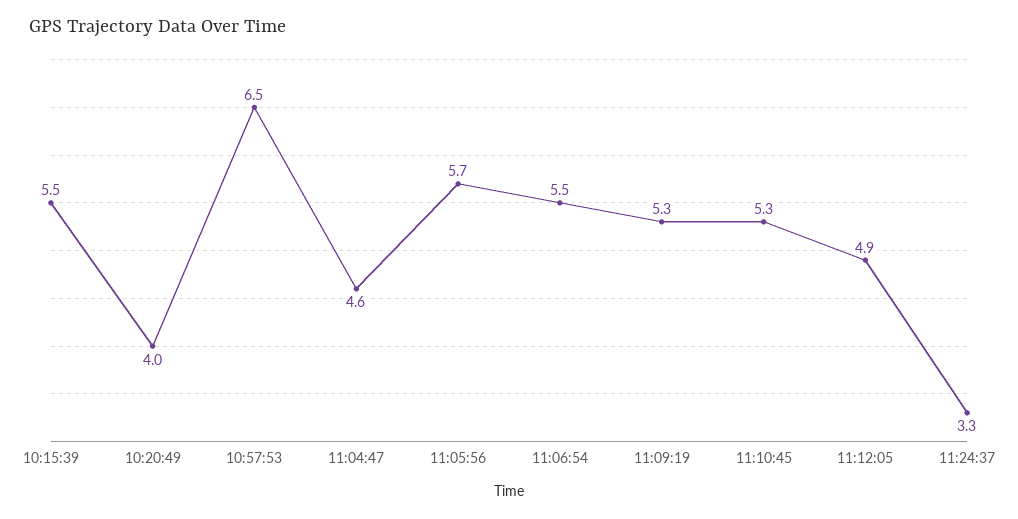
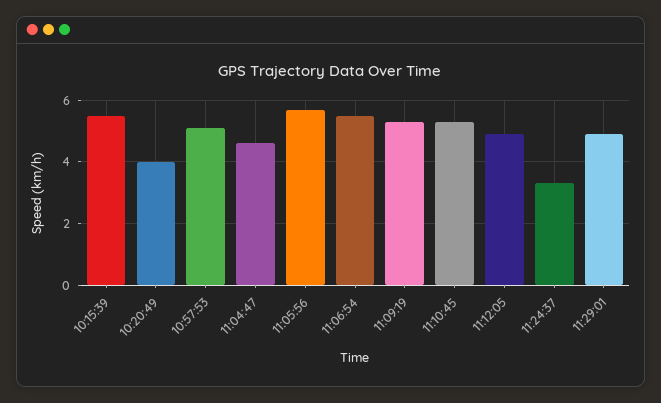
10:57:53: 6.5 -> 5
11:29:01: none -> 5

